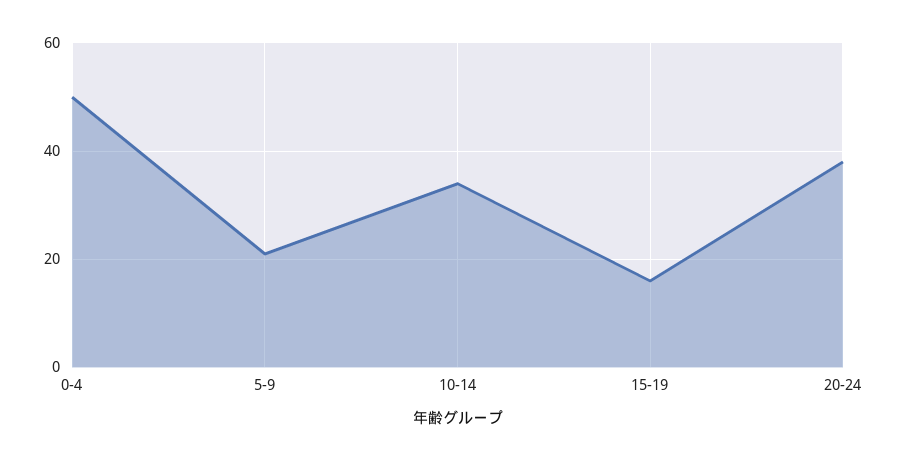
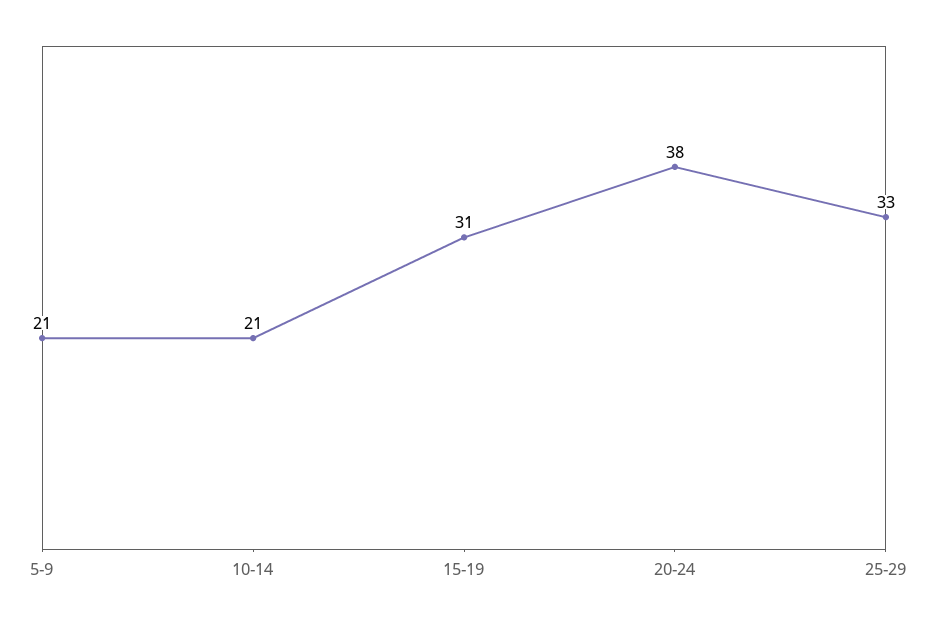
0-4: 50 -> none
10-14: 35 -> 21
15-19: 15 -> 31
25-29: none -> 33

